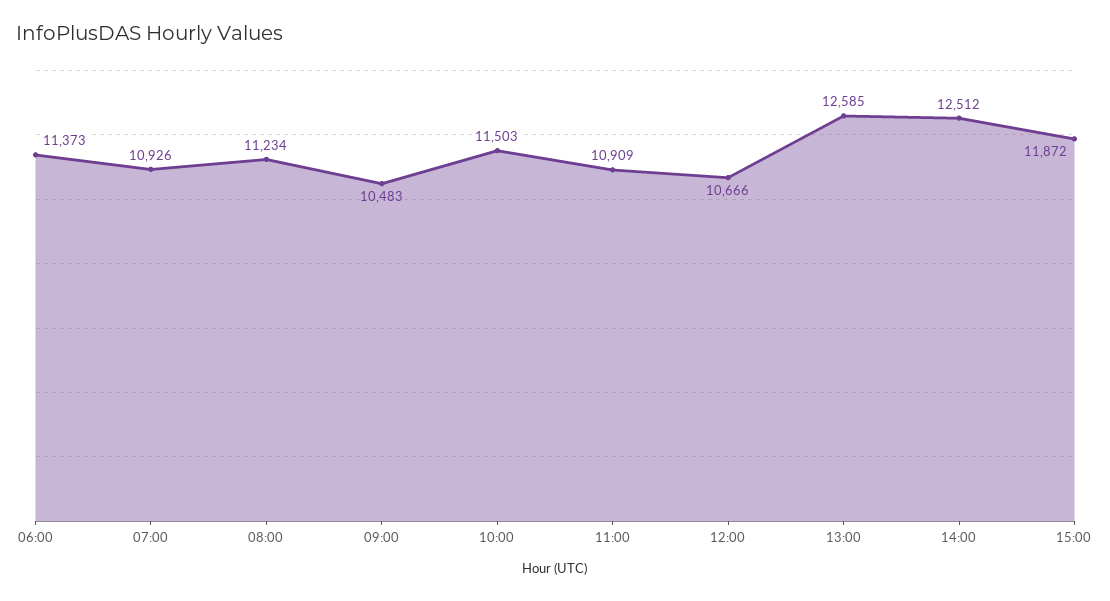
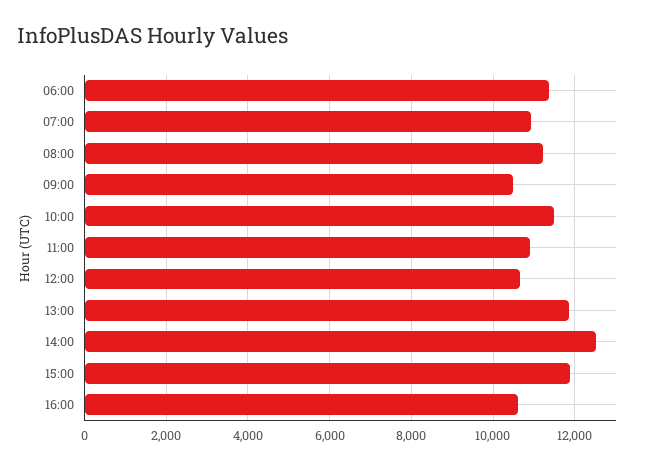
13:00: 12585 -> 11800
16:00: none -> 10600

